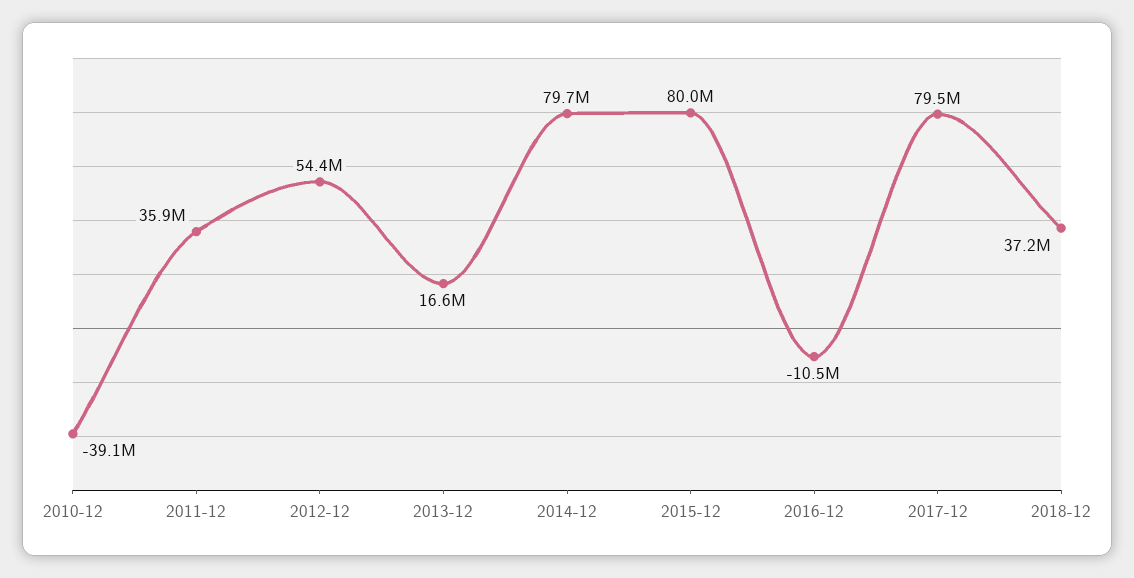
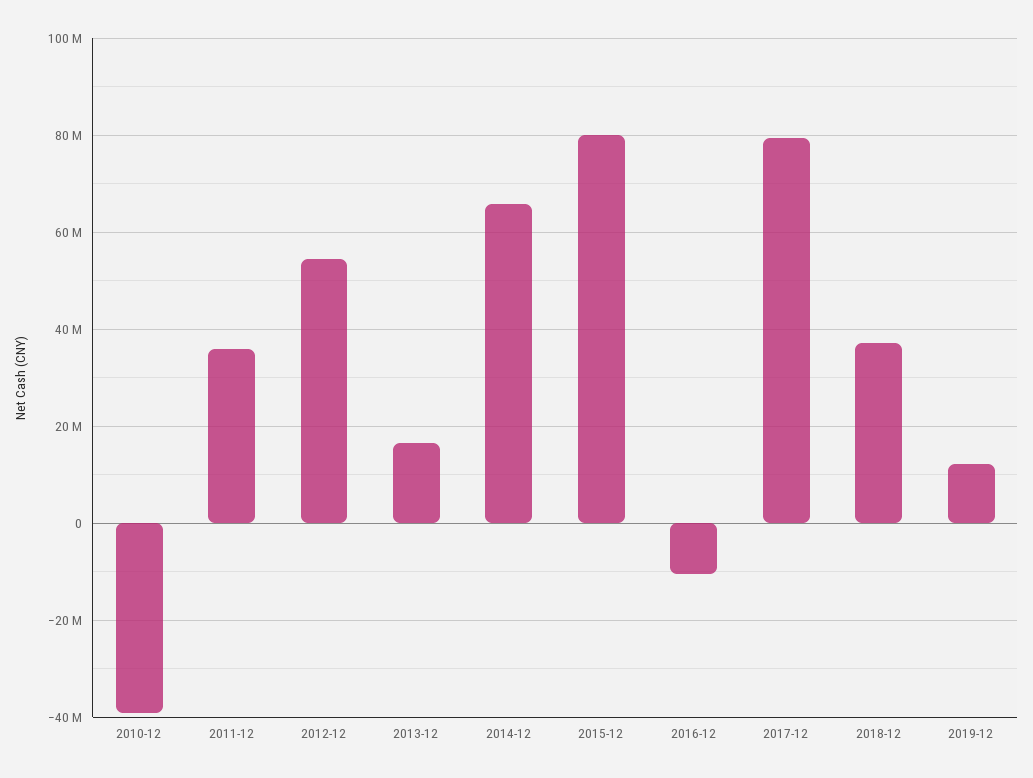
2014-12: 79700000 -> 66000000
2019-12: none -> 12000000

